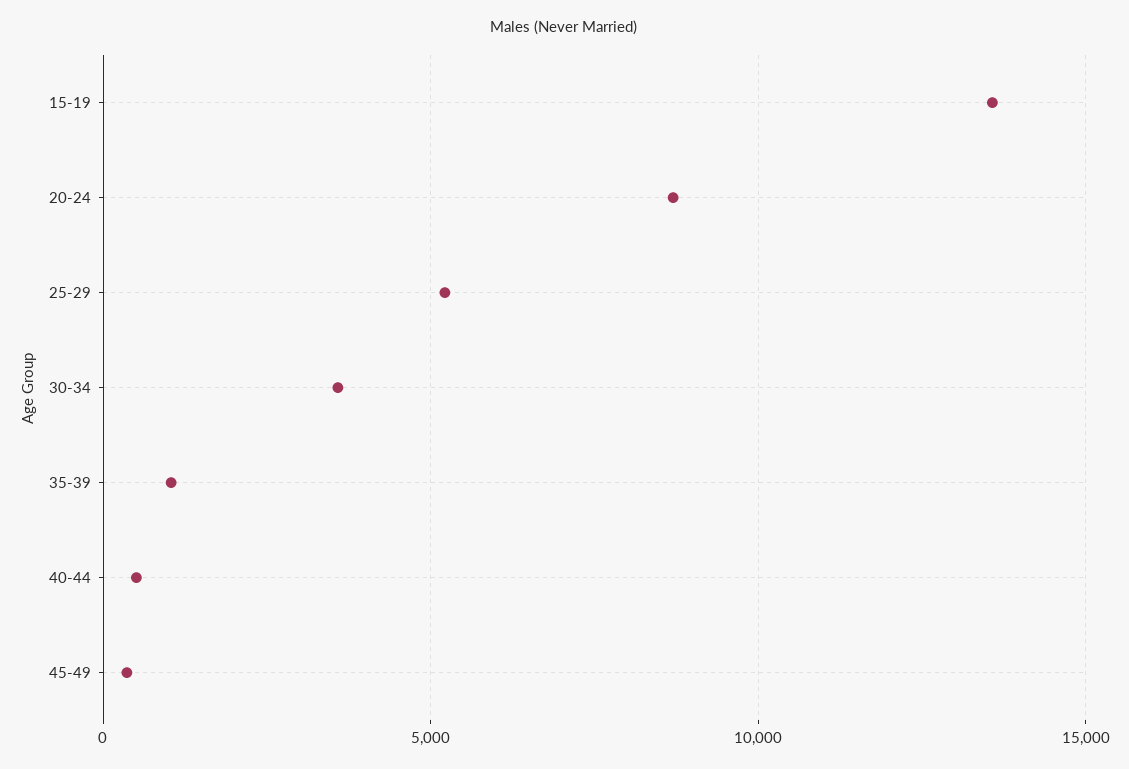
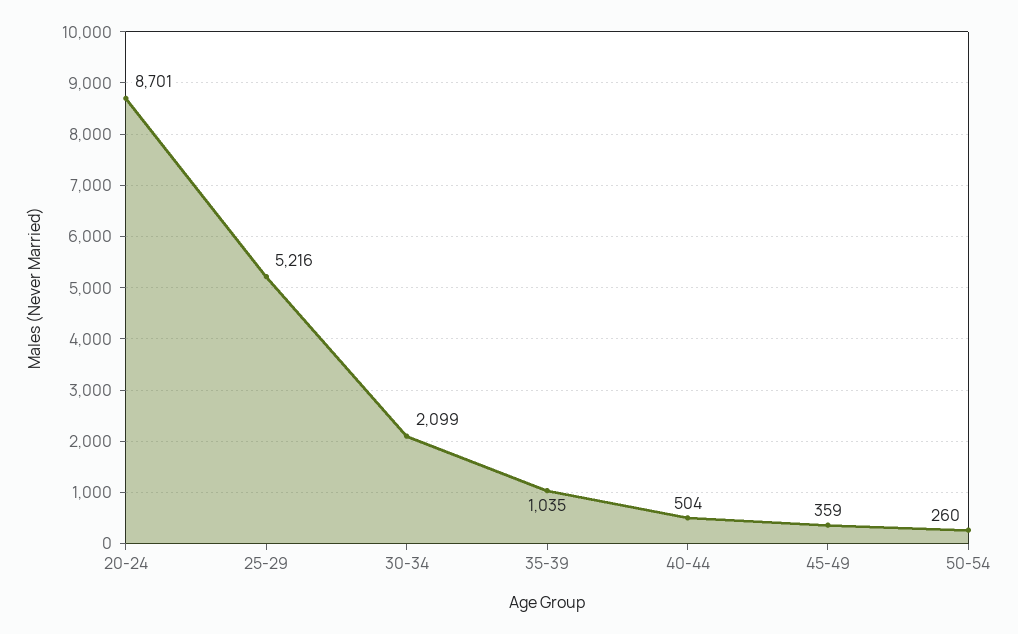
15-19: 13500 -> none
30-34: 3500 -> 2099
50-54: none -> 260

